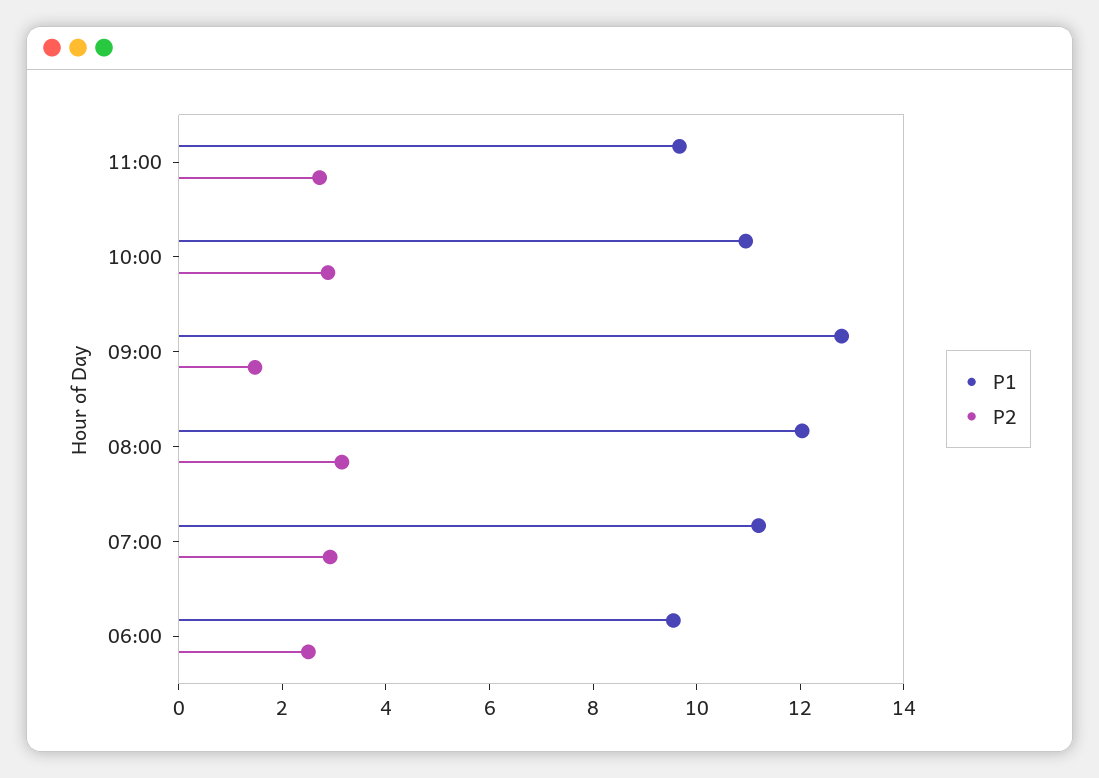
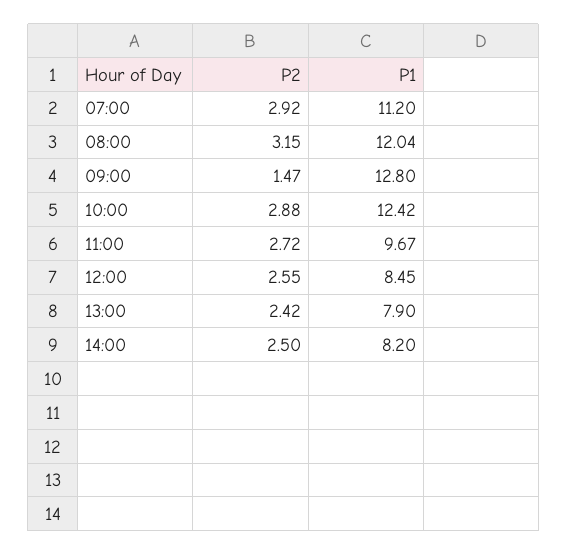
P1, 10:00: 11 -> 12.42
P1, 06:00: 9.5 -> none
P2, 06:00: 2.5 -> none
P2, 12:00: none -> 2.55
P1, 12:00: none -> 8.45
P2, 13:00: none -> 2.42
P1, 13:00: none -> 7.9
P2, 14:00: none -> 2.5
P1, 14:00: none -> 8.2

